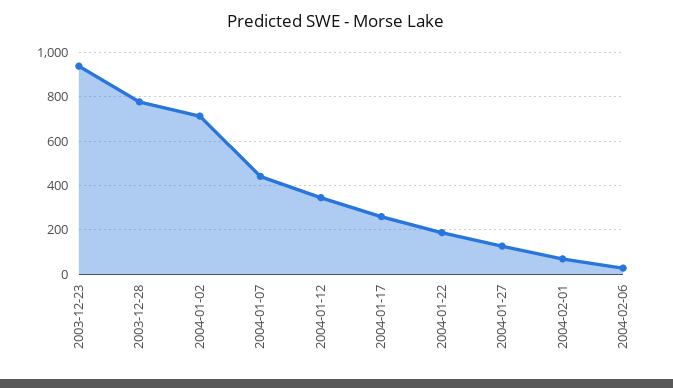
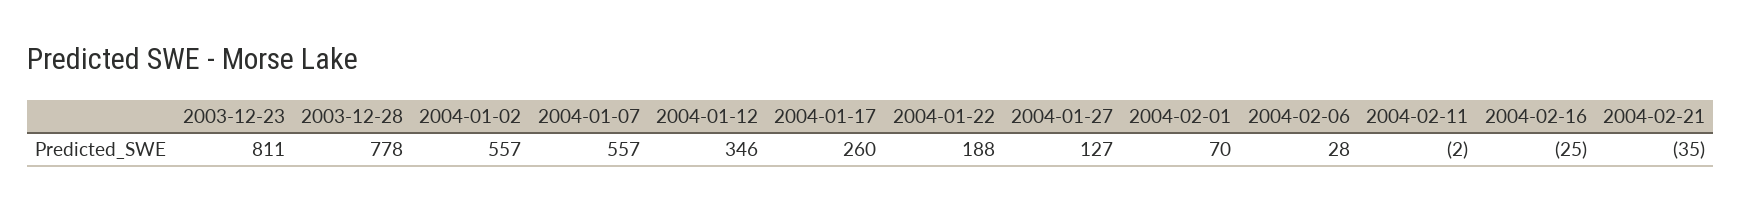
2003-12-23: 950 -> 811
2004-01-02: 700 -> 557
2004-01-07: 450 -> 557
2004-02-11: none -> -2
2004-02-16: none -> -25
2004-02-21: none -> -35

